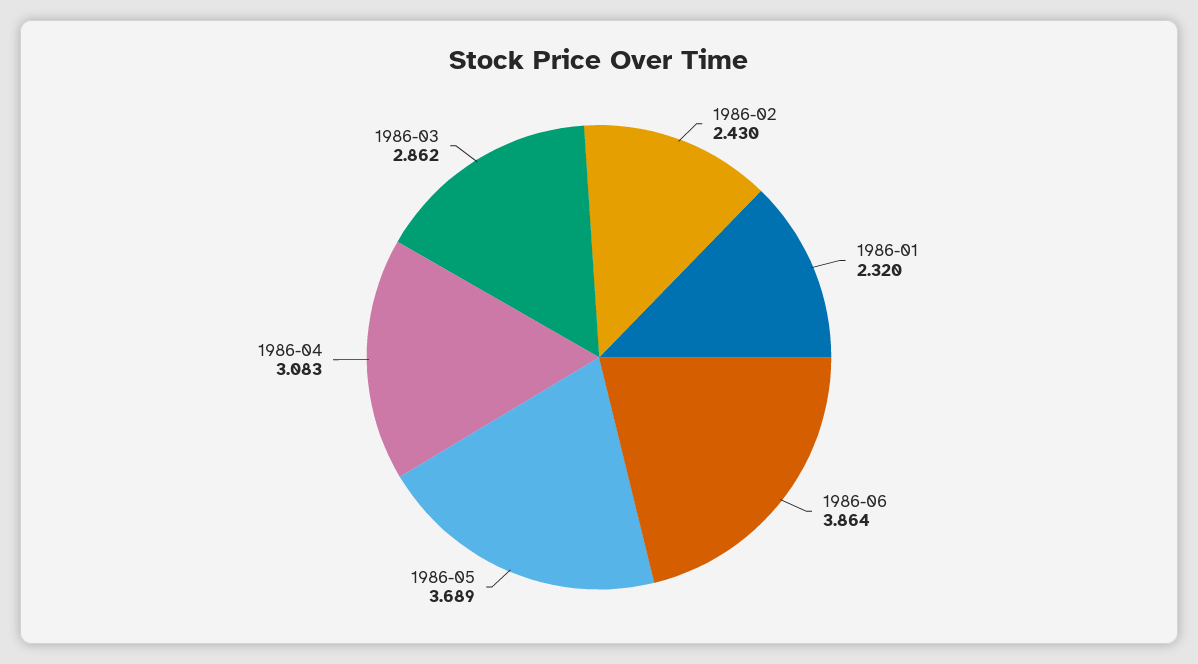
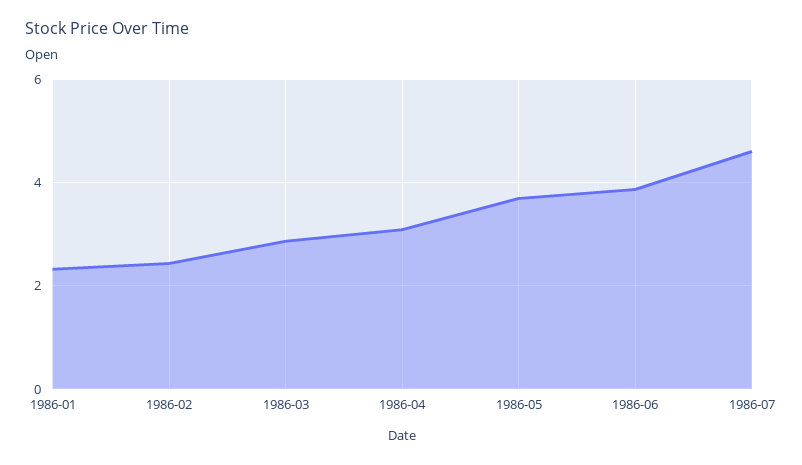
1986-07: none -> 4.6

